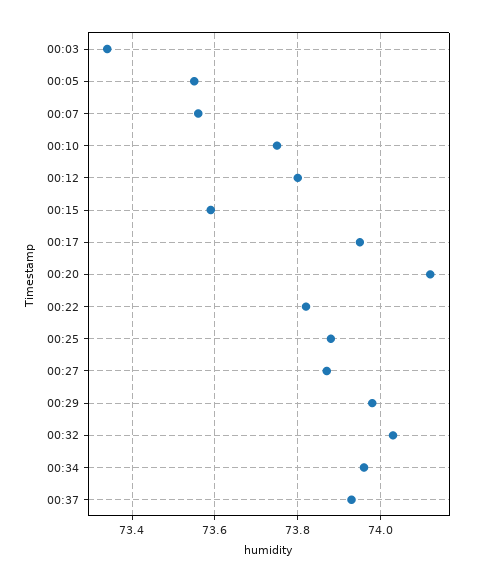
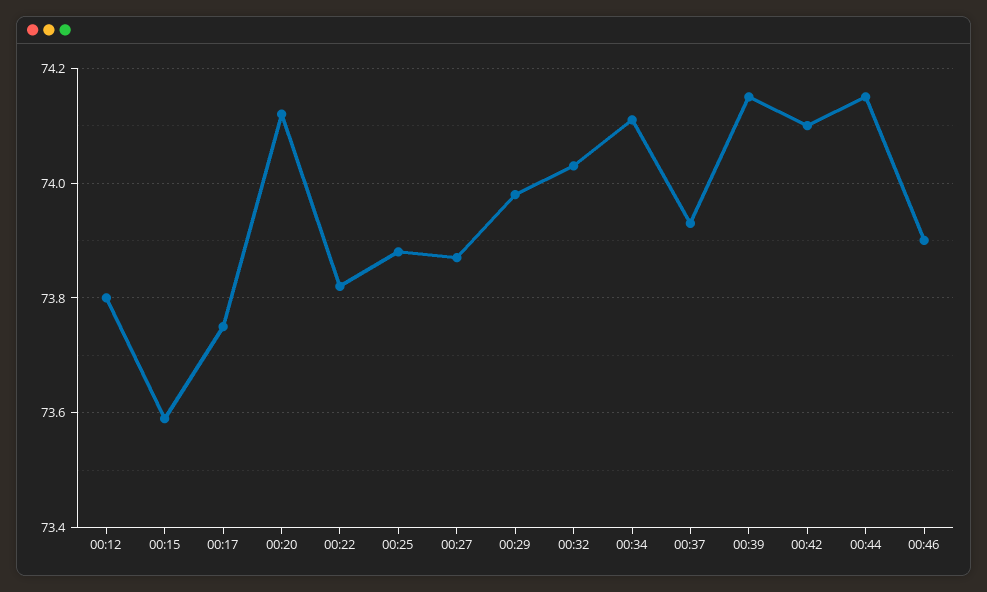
00:03: 73.35 -> none
00:05: 73.55 -> none
00:07: 73.55 -> none
00:10: 73.75 -> none
00:17: 73.95 -> 73.75
00:34: 73.95 -> 74.1
00:39: none -> 74.15
00:42: none -> 74.1
00:44: none -> 74.15
00:46: none -> 73.9

